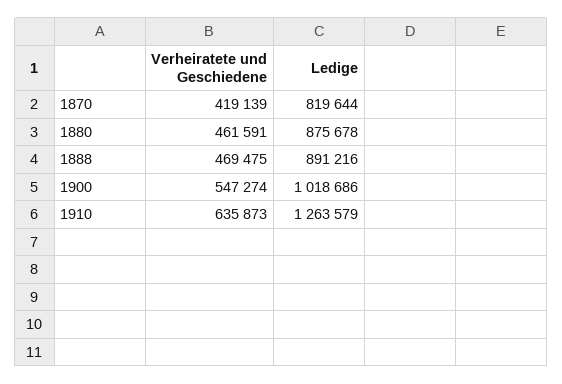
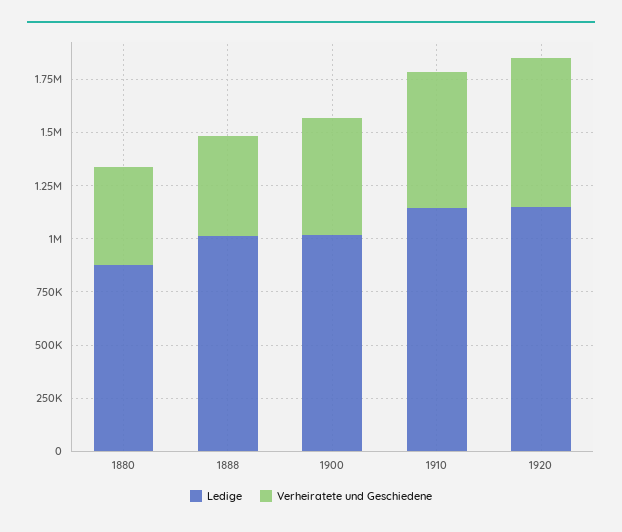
Verheiratete und Geschiedene, 1870: 419139 -> none
Ledige, 1870: 819644 -> none
Ledige, 1888: 891216 -> 1000000
Ledige, 1910: 1263579 -> 1150000
Ledige, 1920: none -> 1150000
Verheiratete und Geschiedene, 1920: none -> 700000

